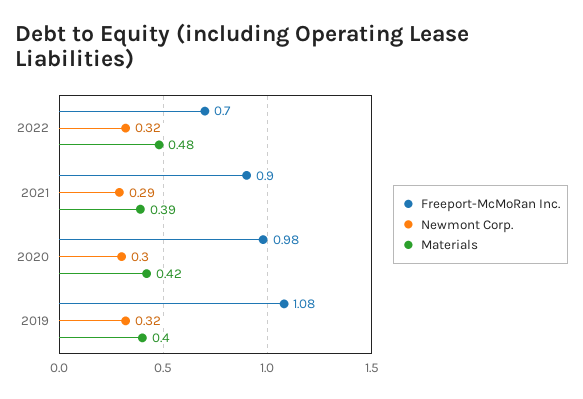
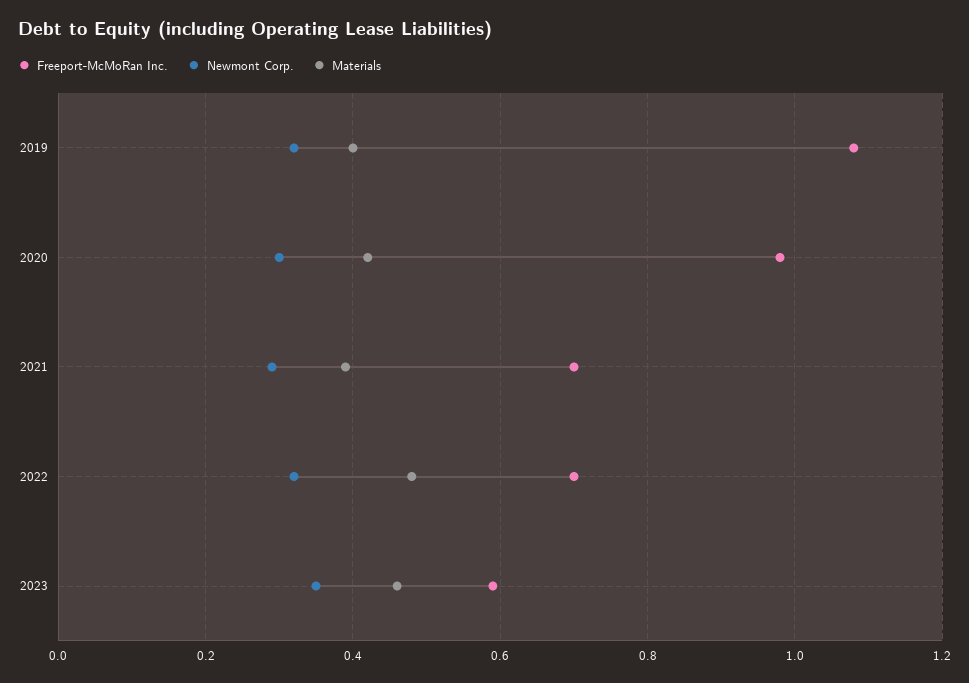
Freeport-McMoRan Inc., 2021: 0.9 -> 0.7
Freeport-McMoRan Inc., 2023: none -> 0.6
Newmont Corp., 2023: none -> 0.35
Materials, 2023: none -> 0.45

